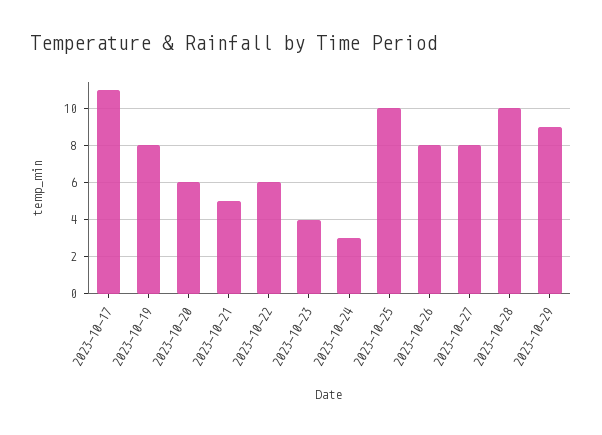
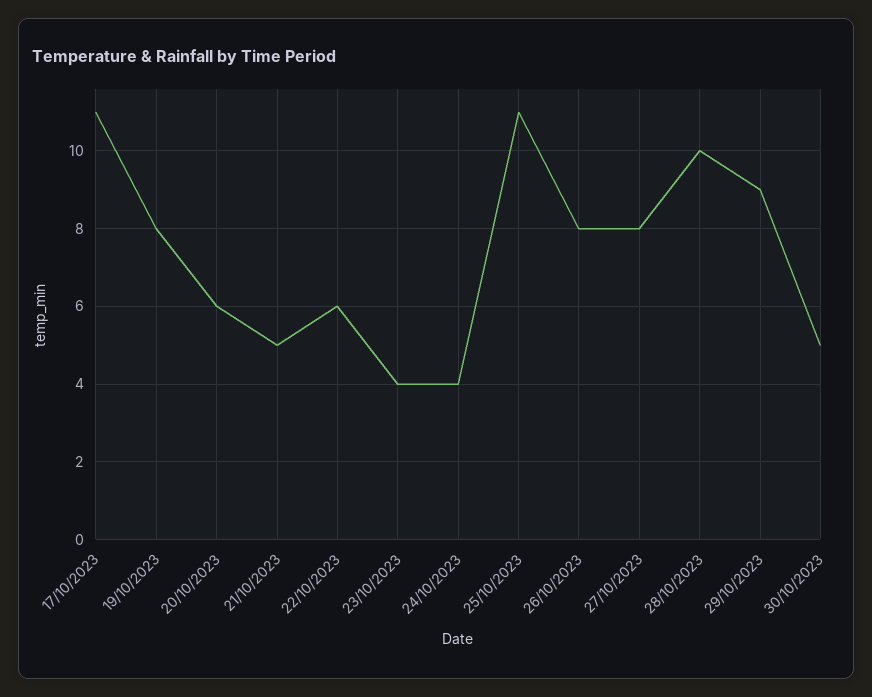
2023-10-24: 3 -> 4
2023-10-25: 10 -> 11
30/10/2023: none -> 5

